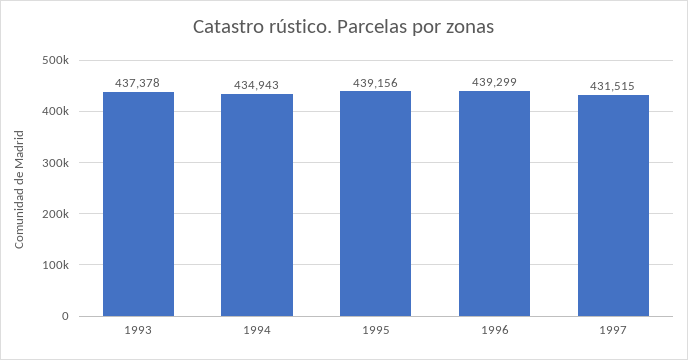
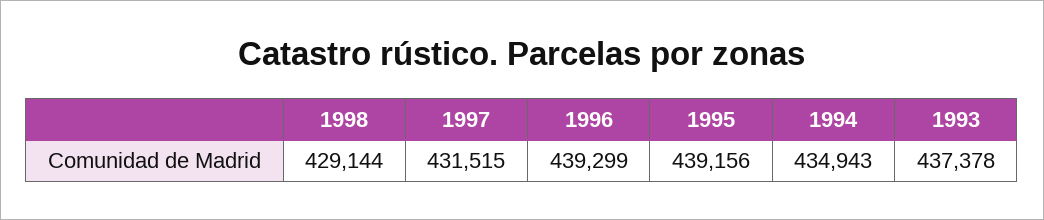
1998: none -> 429144

